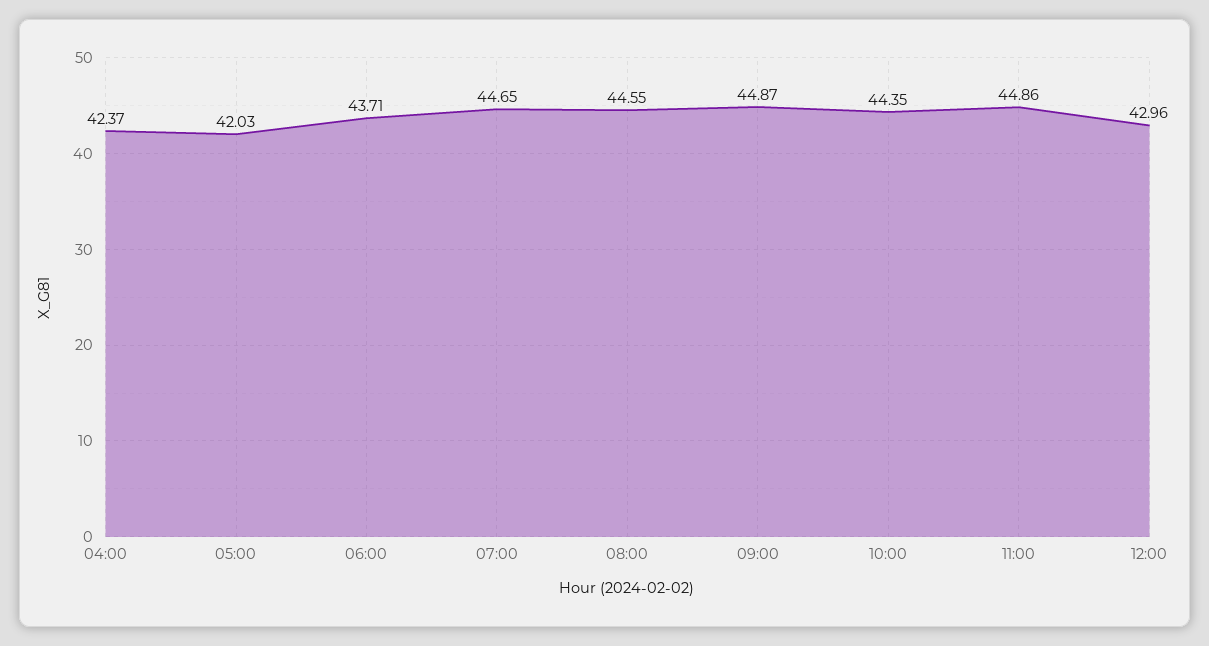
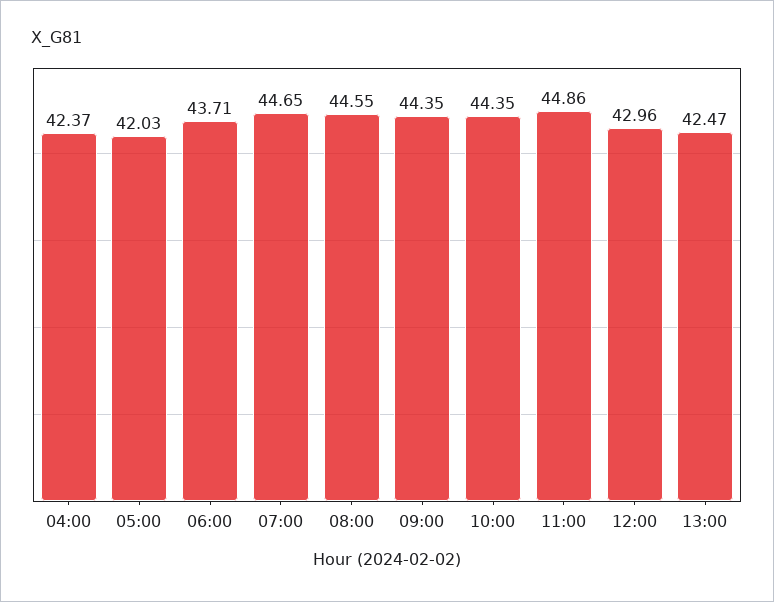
09:00: 44.87 -> 44.35
13:00: none -> 42.47

